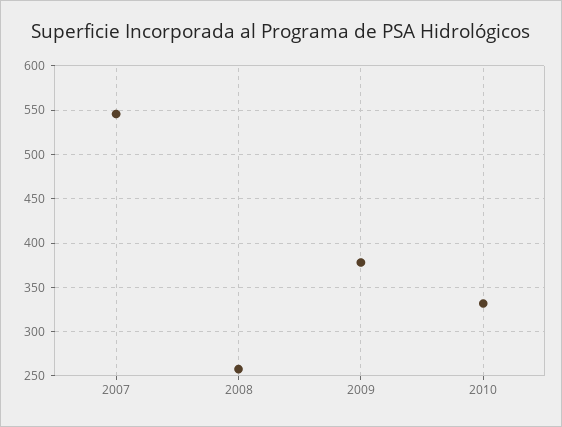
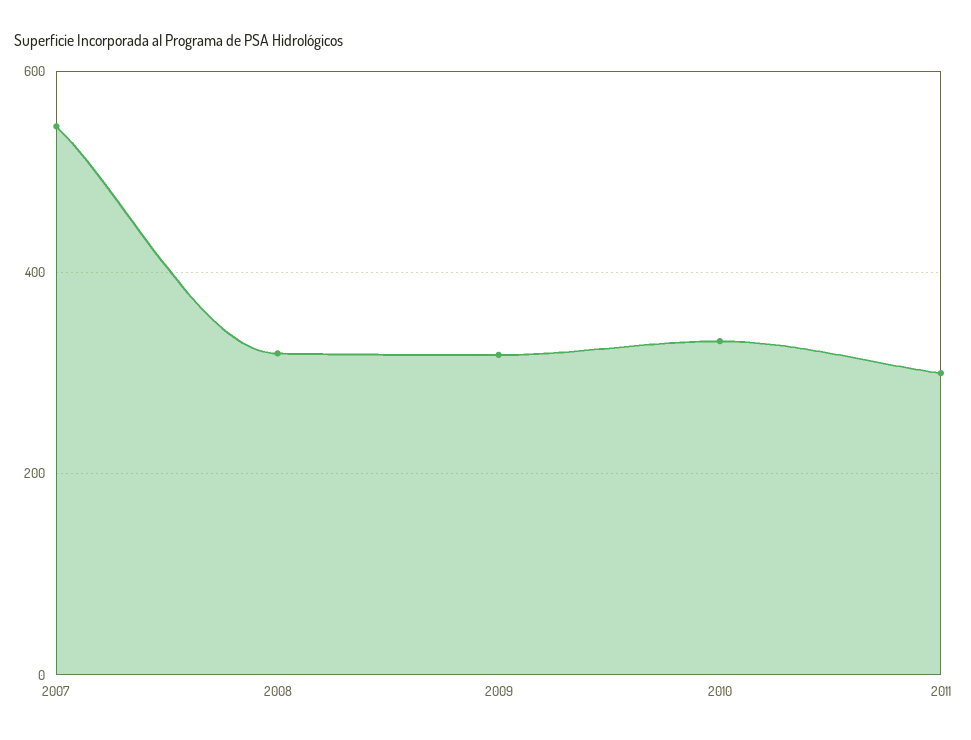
2008: 260 -> 320
2009: 380 -> 320
2011: none -> 300

